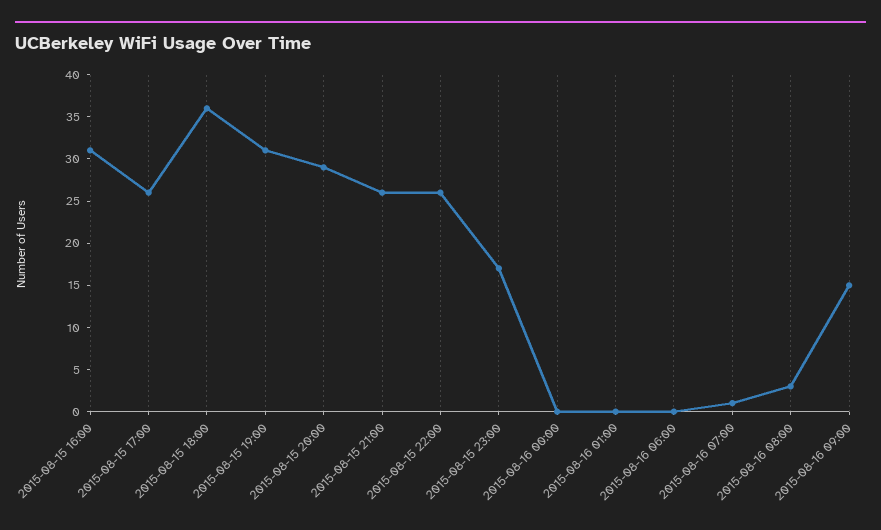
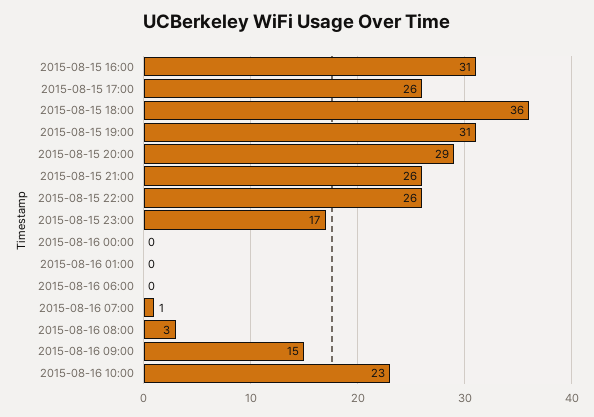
2015-08-16 10:00: none -> 23

